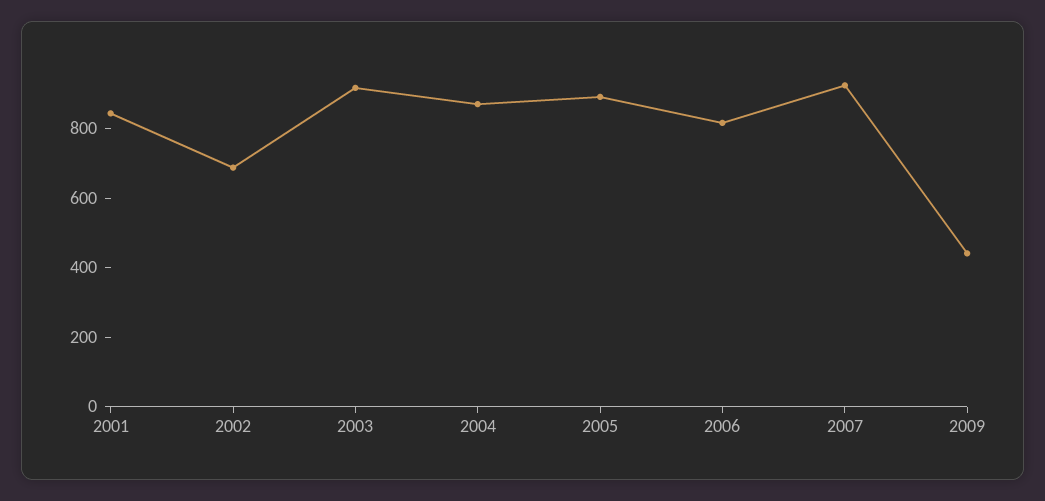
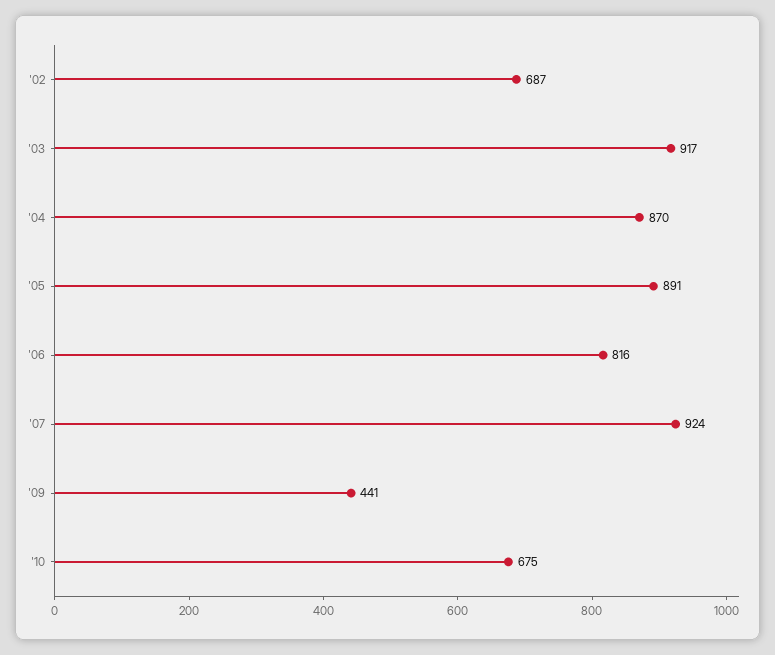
2001: 850 -> none
'10: none -> 675

